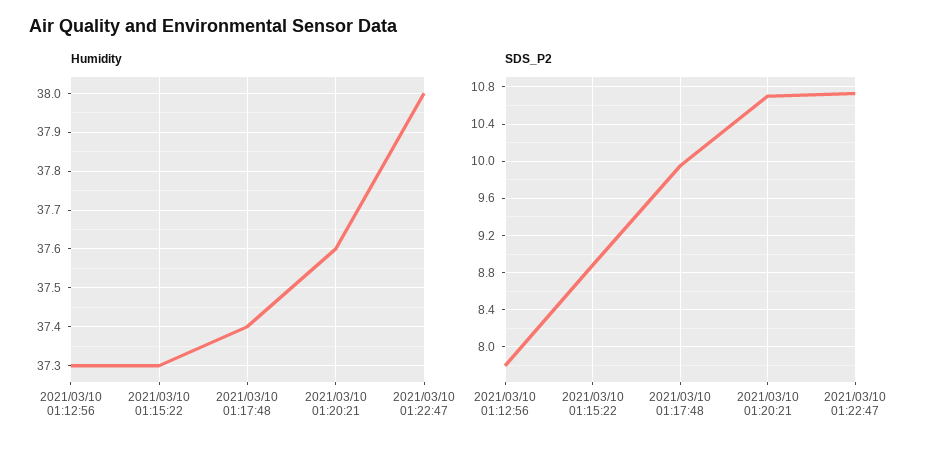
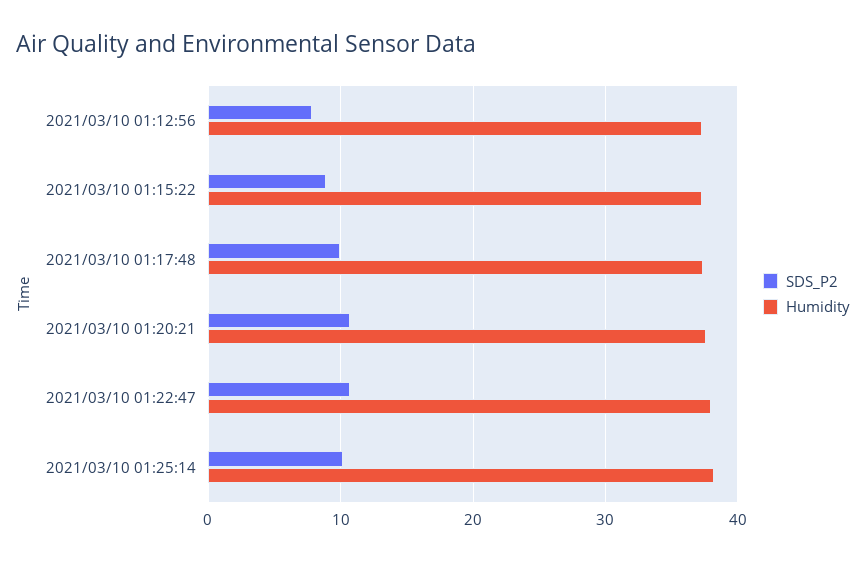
SDS_P2, 2021/03/10 01:25:14: none -> 10
Humidity, 2021/03/10 01:25:14: none -> 38

